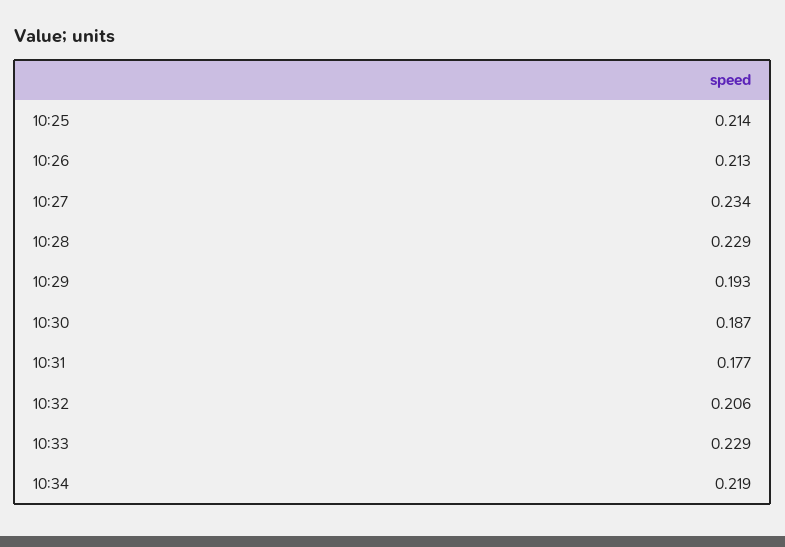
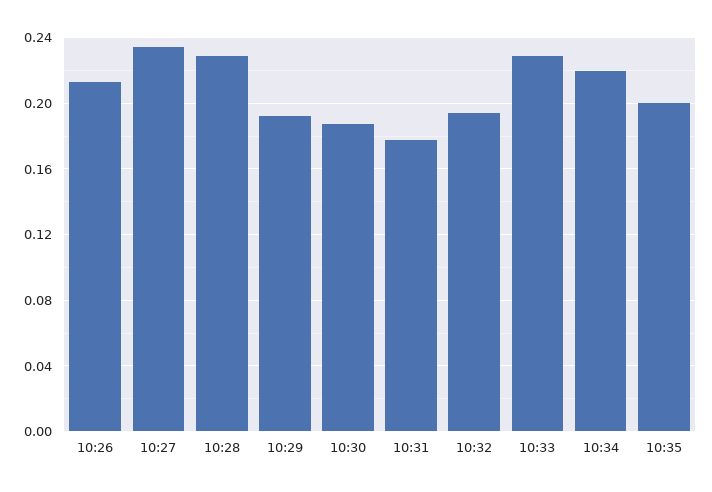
10:25: 0.214 -> none
10:32: 0.206 -> 0.195
10:35: none -> 0.2

